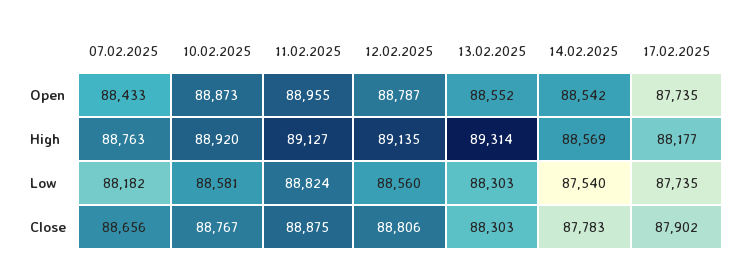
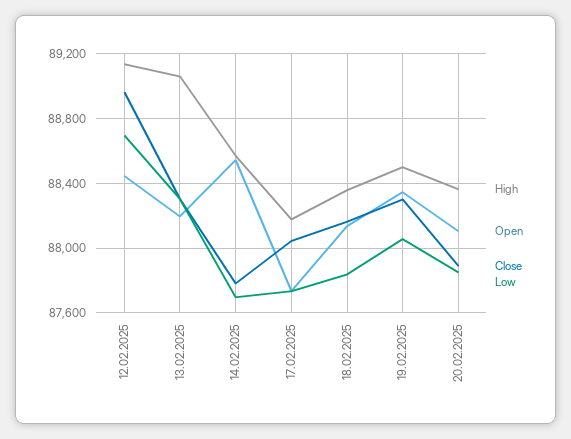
Open, 07.02.2025: 88433 -> none
Open, 10.02.2025: 88873 -> none
Open, 11.02.2025: 88955 -> none
Open, 12.02.2025: 88787 -> 88450
Open, 13.02.2025: 88552 -> 88200
High, 07.02.2025: 88763 -> none
High, 10.02.2025: 88920 -> none
High, 11.02.2025: 89127 -> none
High, 13.02.2025: 89314 -> 89050
Low, 07.02.2025: 88182 -> none
Low, 10.02.2025: 88581 -> none
Low, 11.02.2025: 88824 -> none
Low, 12.02.2025: 88560 -> 88700
Low, 14.02.2025: 87540 -> 87700
Close, 07.02.2025: 88656 -> none
Close, 10.02.2025: 88767 -> none
Close, 11.02.2025: 88875 -> none
Close, 12.02.2025: 88806 -> 88950
Close, 17.02.2025: 87902 -> 88050
High, 18.02.2025: none -> 88350
Open, 18.02.2025: none -> 88150
Close, 18.02.2025: none -> 88150
Low, 18.02.2025: none -> 87850
High, 19.02.2025: none -> 88500
Open, 19.02.2025: none -> 88350
Close, 19.02.2025: none -> 88300
Low, 19.02.2025: none -> 88050
High, 20.02.2025: none -> 88350
Open, 20.02.2025: none -> 88100
Close, 20.02.2025: none -> 87900
Low, 20.02.2025: none -> 87850

